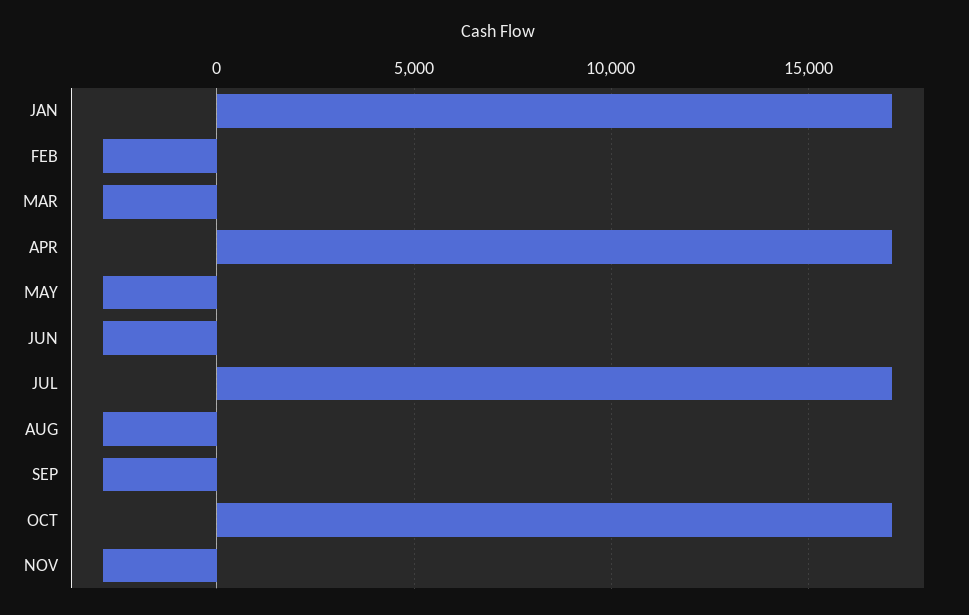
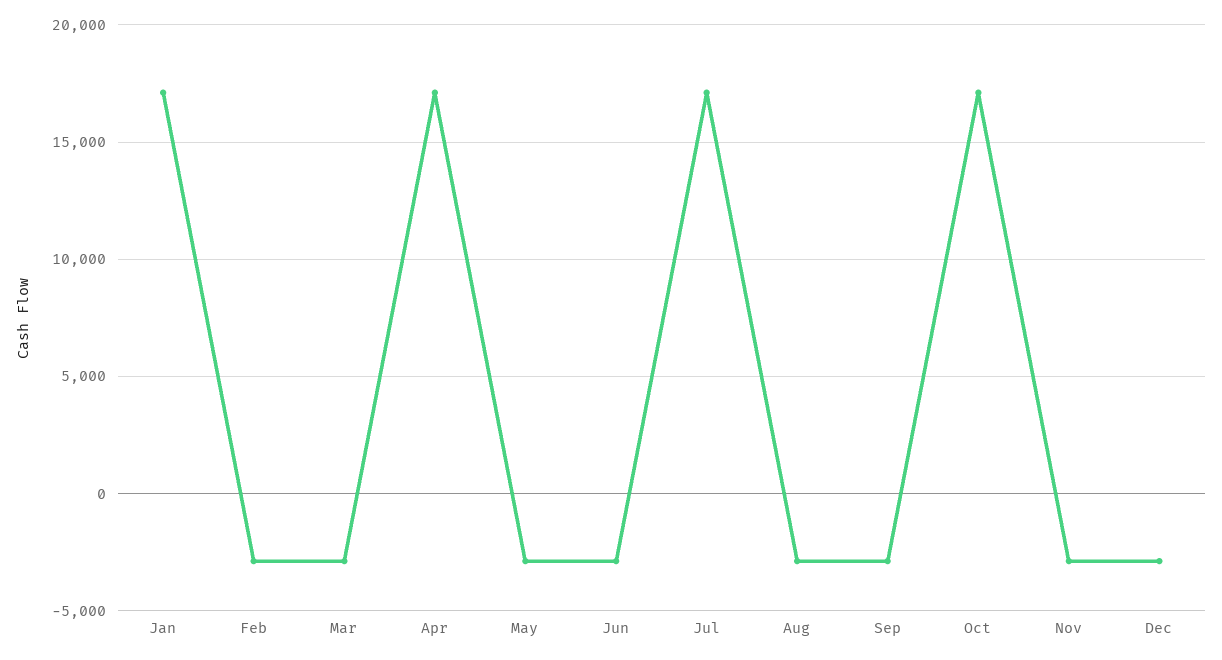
Dec: none -> -3000

